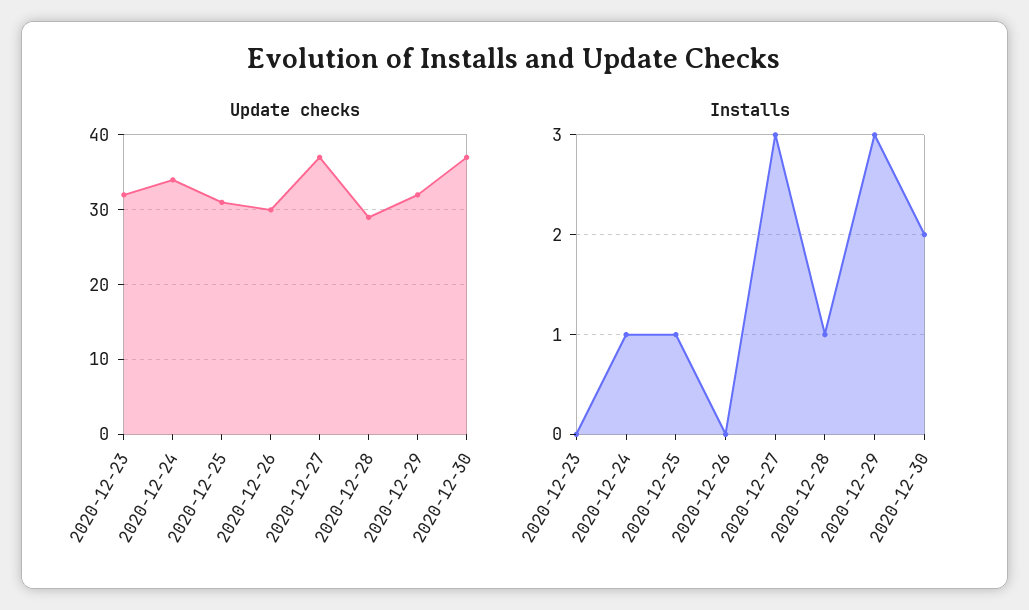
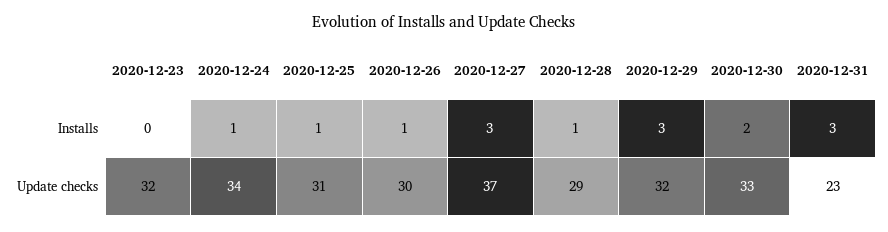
Update checks, 2020-12-30: 37 -> 33
Installs, 2020-12-26: 0 -> 1
Installs, 2020-12-31: none -> 3
Update checks, 2020-12-31: none -> 23

